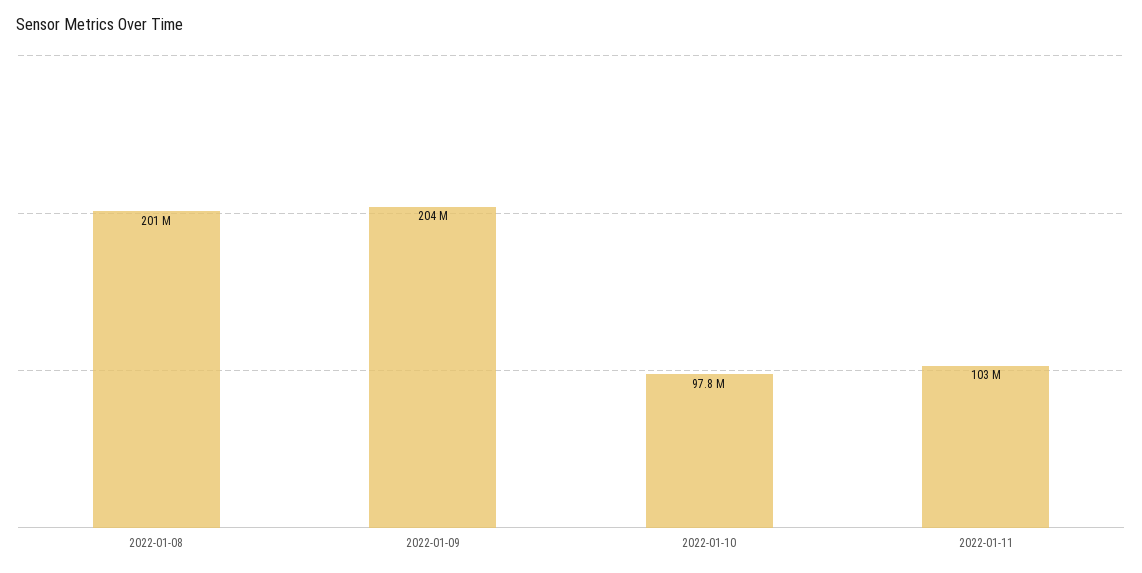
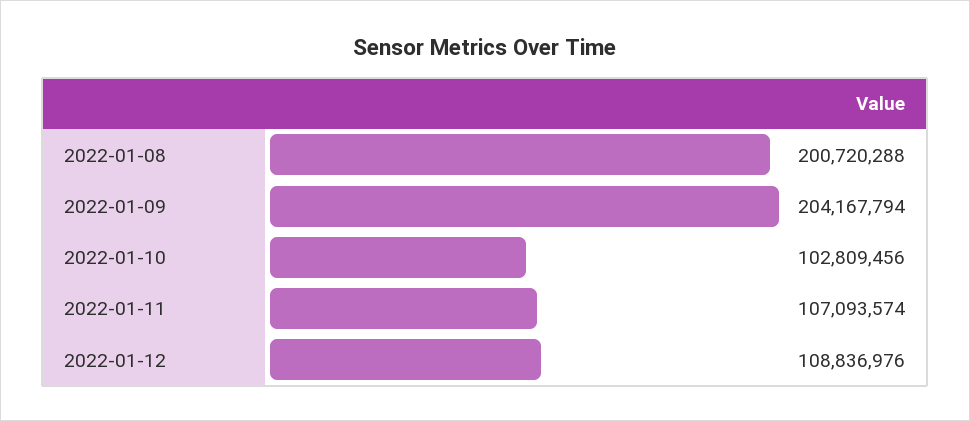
2022-01-10: 97800000 -> 102809456
2022-01-11: 103000000 -> 107093574
2022-01-12: none -> 108836976

